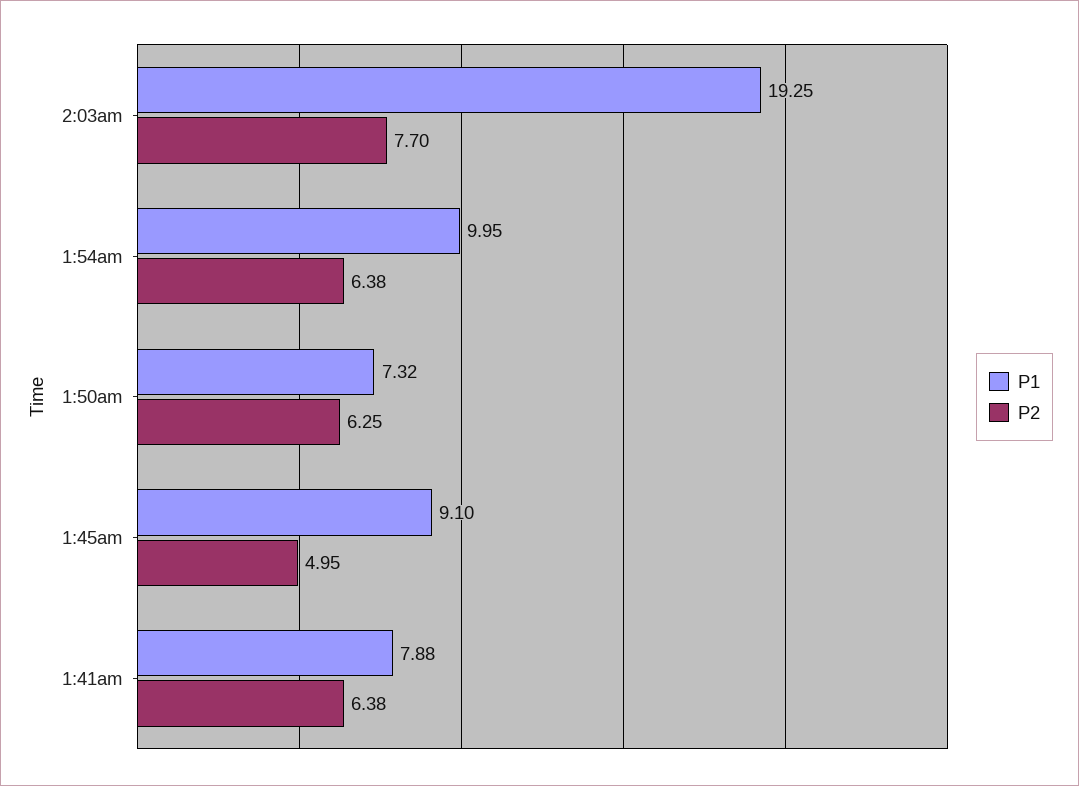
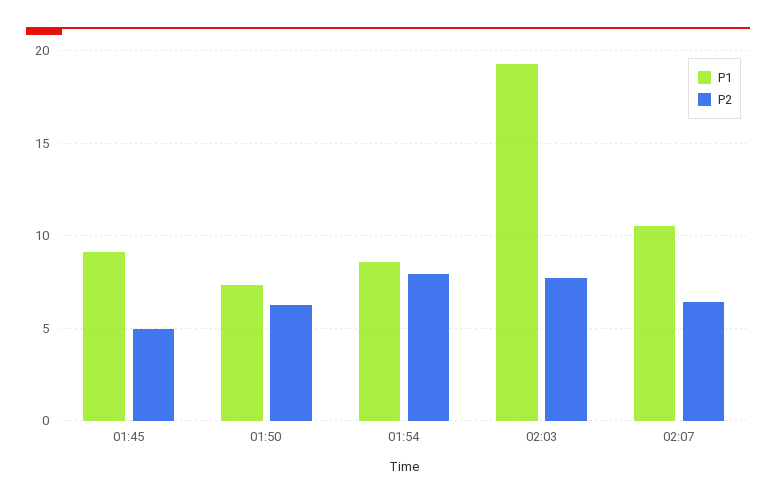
P1, 1:54am: 9.95 -> 8.5
P2, 1:54am: 6.38 -> 8
P1, 1:41am: 7.88 -> none
P2, 1:41am: 6.38 -> none
P1, 02:07: none -> 10.5
P2, 02:07: none -> 6.5

